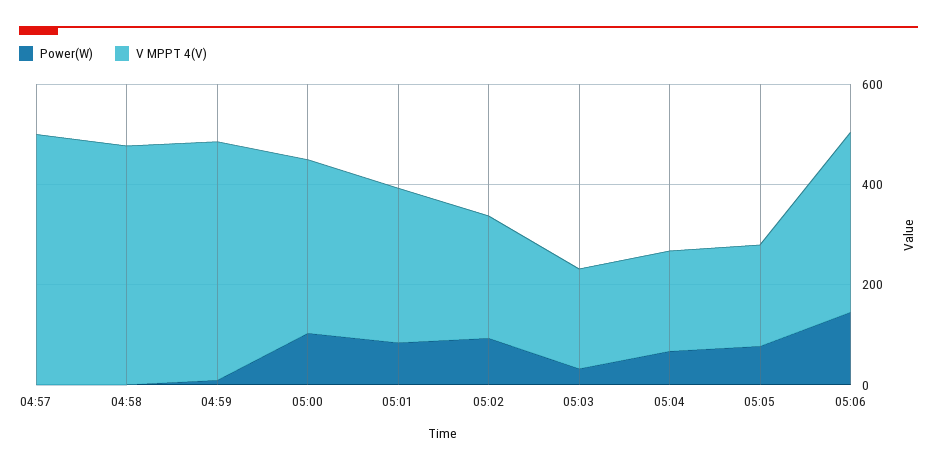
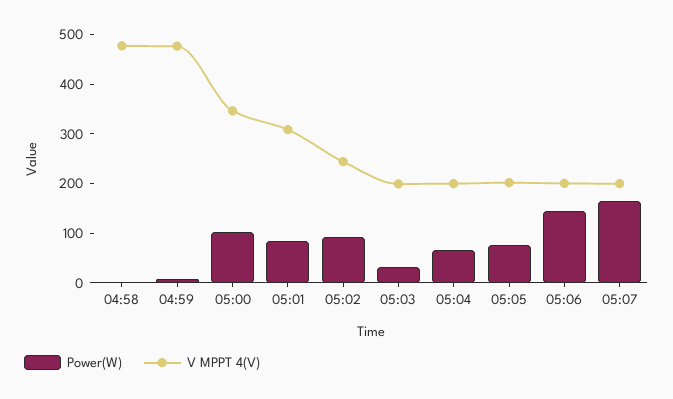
Power(W), 04:57: 0 -> none
V MPPT 4(V), 04:57: 500 -> none
V MPPT 4(V), 05:06: 350 -> 200
Power(W), 05:07: none -> 160
V MPPT 4(V), 05:07: none -> 200

